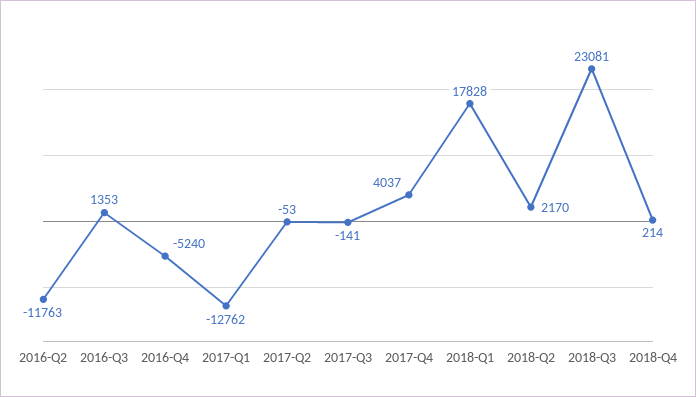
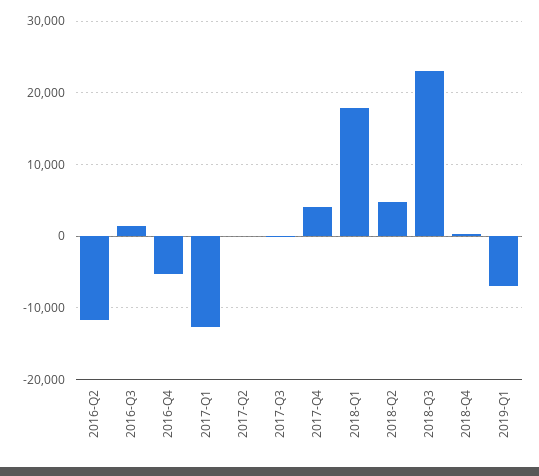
2018-Q2: 2170 -> 5000
2019-Q1: none -> -7000

